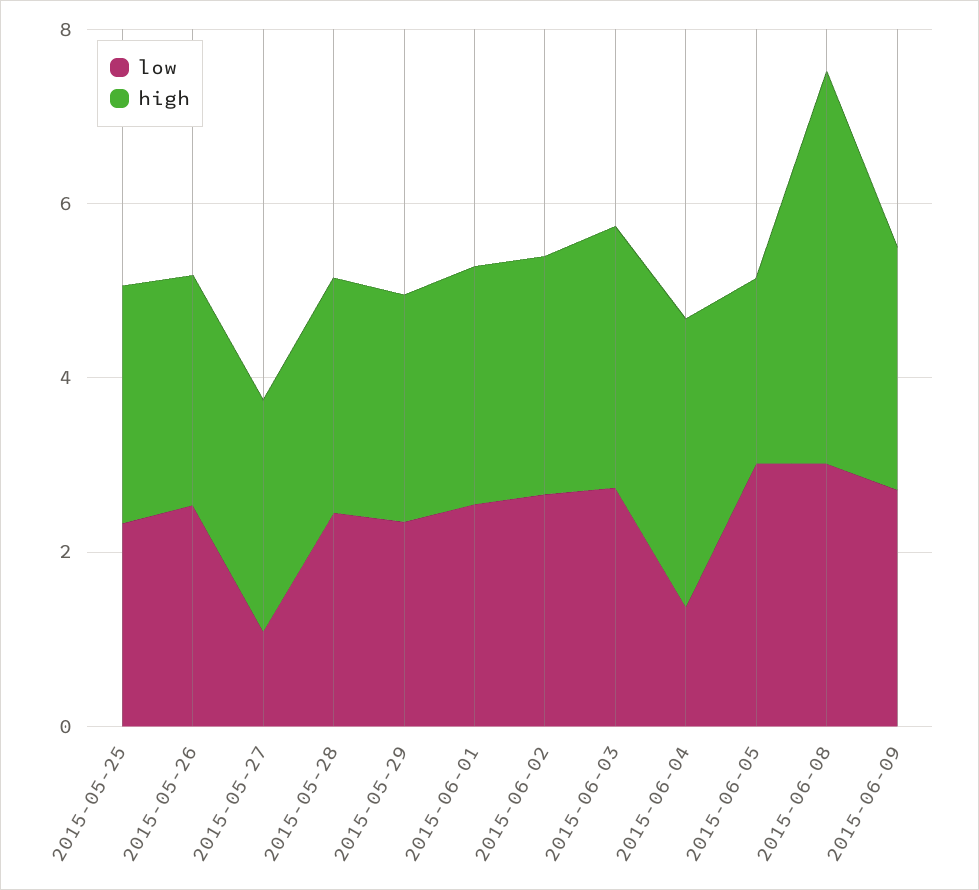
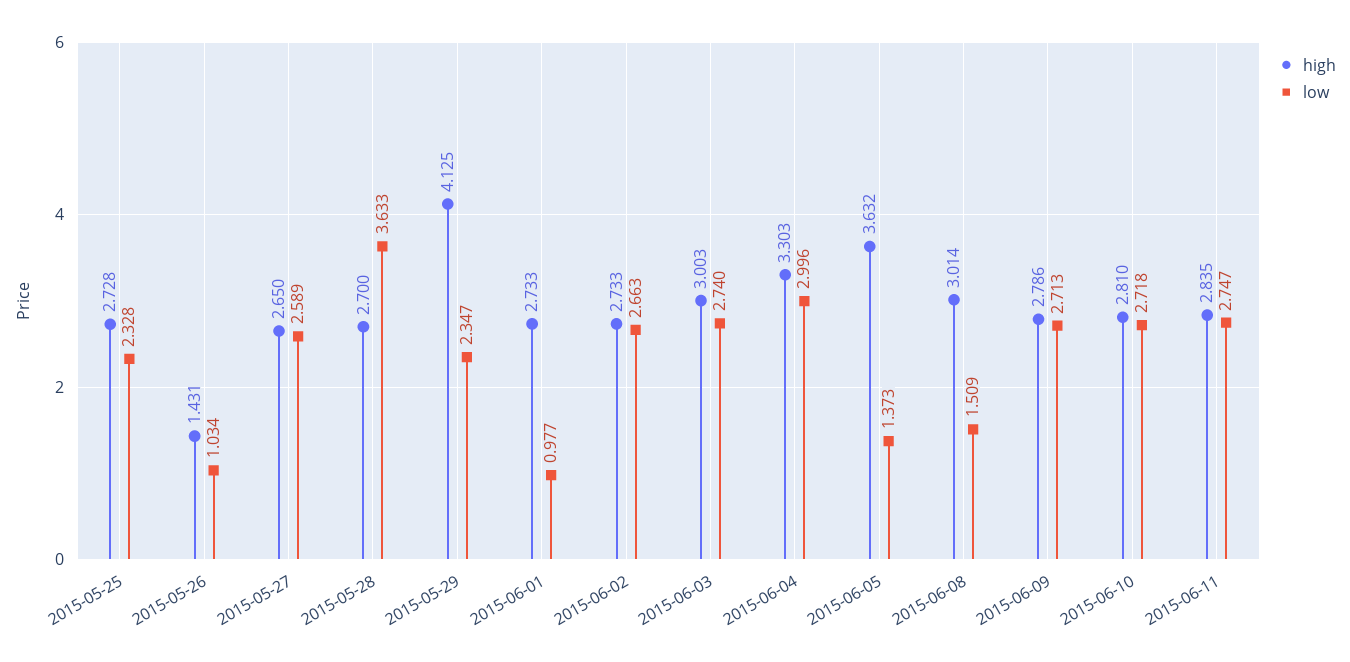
low, 2015-05-26: 2.5 -> 1.034
high, 2015-05-26: 2.5 -> 1.431
low, 2015-05-27: 1 -> 2.589
low, 2015-05-28: 2.5 -> 3.633
high, 2015-05-29: 2.5 -> 4.125
low, 2015-06-01: 2.5 -> 0.977
low, 2015-06-04: 1.5 -> 2.996
low, 2015-06-05: 3 -> 1.373
high, 2015-06-05: 2 -> 3.632
low, 2015-06-08: 3 -> 1.509
high, 2015-06-08: 4.5 -> 3.014
high, 2015-06-10: none -> 2.81
low, 2015-06-10: none -> 2.718
high, 2015-06-11: none -> 2.835
low, 2015-06-11: none -> 2.747

